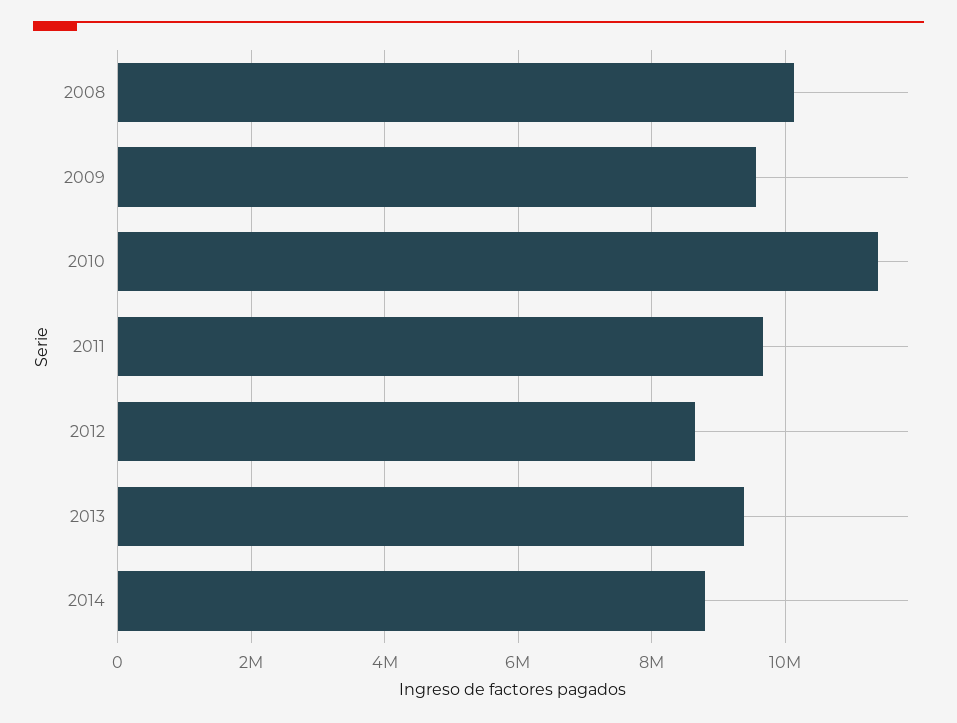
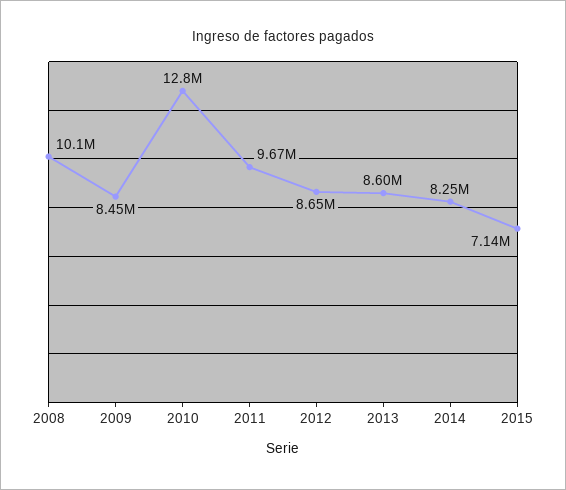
2009: 9600000 -> 8450000
2010: 11400000 -> 12800000
2013: 9400000 -> 8600000
2014: 8800000 -> 8250000
2015: none -> 7140000

